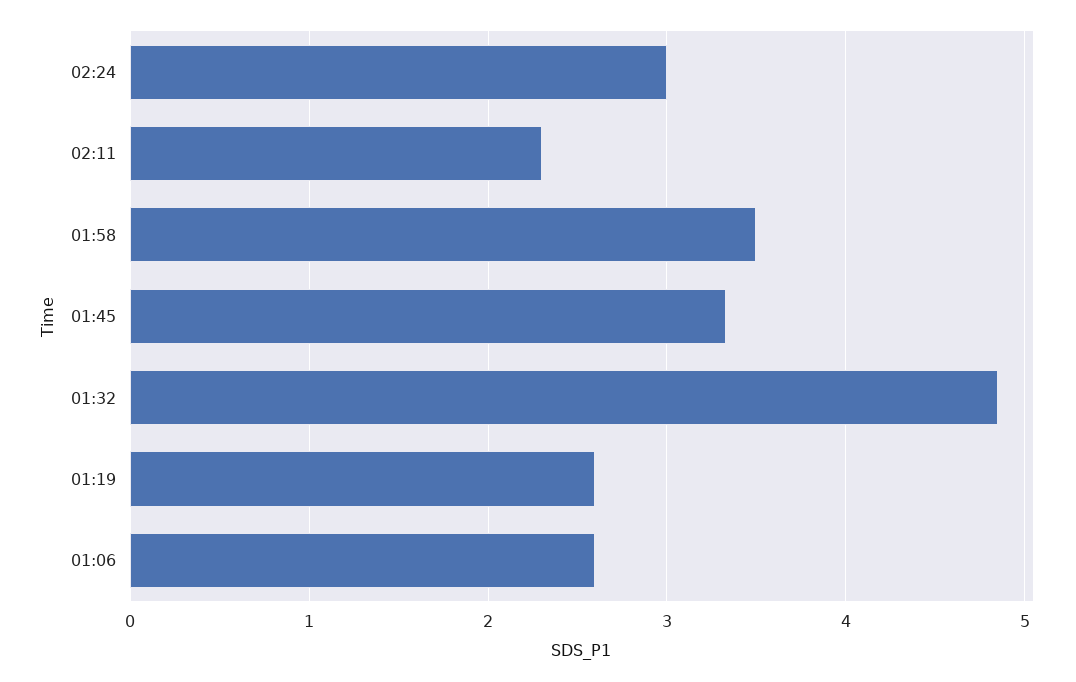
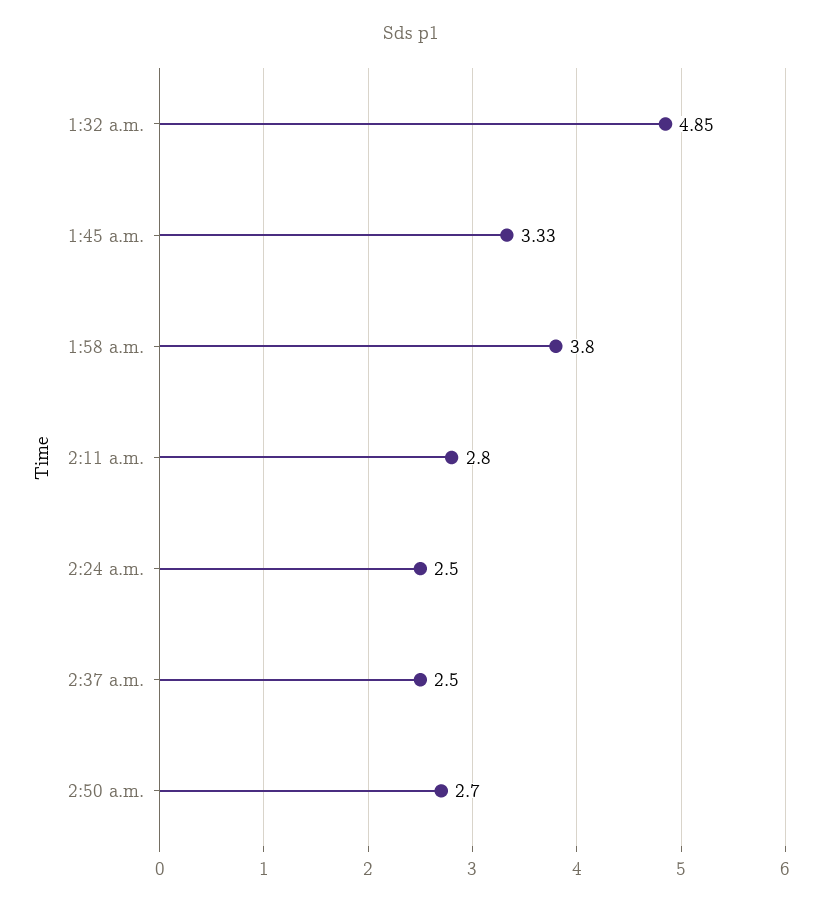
02:24: 3 -> 2.5
02:11: 2.3 -> 2.8
01:58: 3.5 -> 3.8
01:19: 2.6 -> none
01:06: 2.6 -> none
2:37 a.m.: none -> 2.5
2:50 a.m.: none -> 2.7

